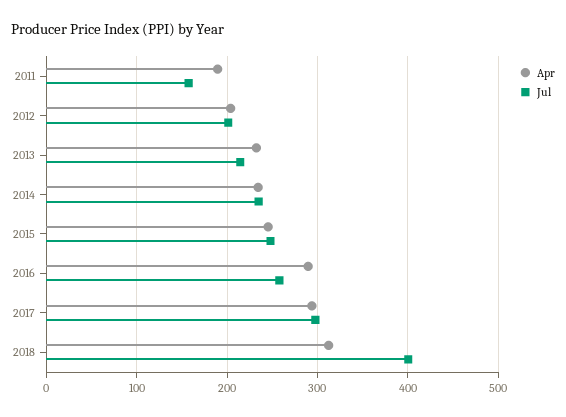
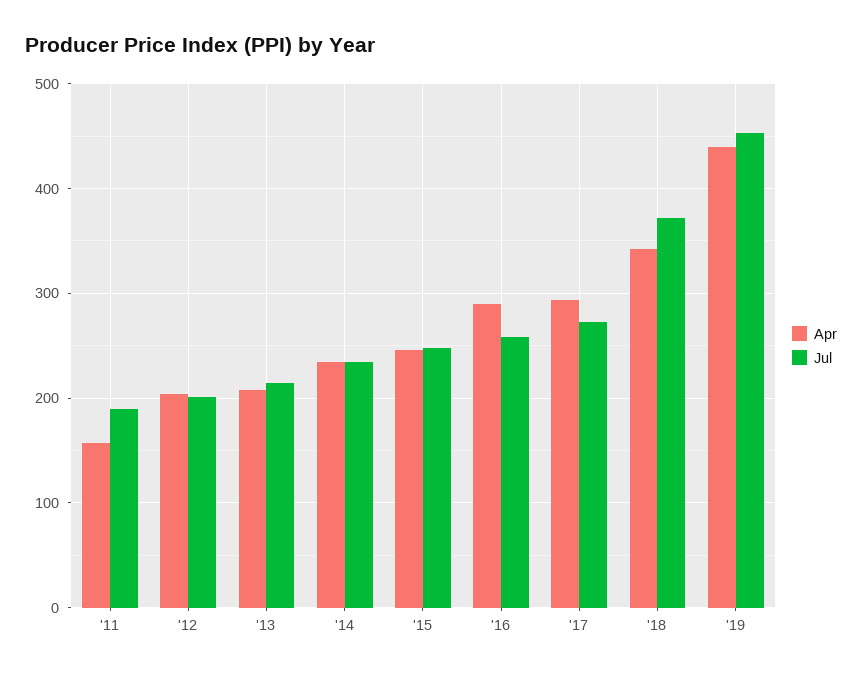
Apr, 2011: 190 -> 160
Jul, 2011: 160 -> 190
Apr, 2013: 230 -> 210
Jul, 2017: 300 -> 270
Apr, 2018: 310 -> 340
Jul, 2018: 400 -> 370
Apr, '19: none -> 440
Jul, '19: none -> 450

